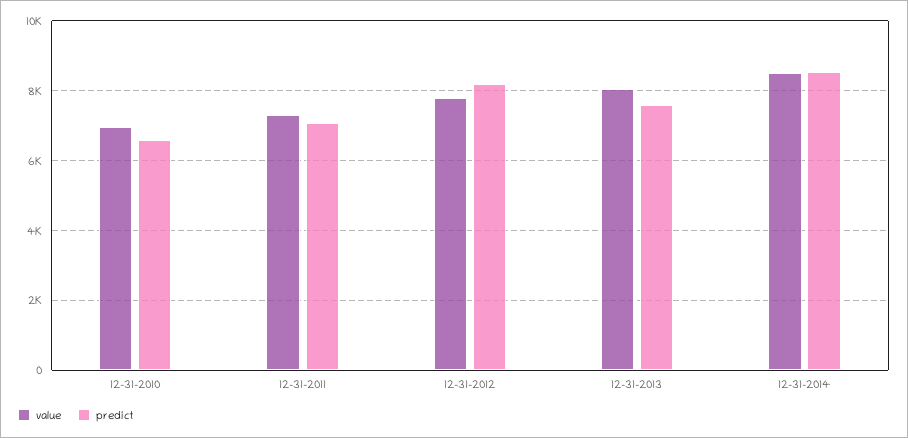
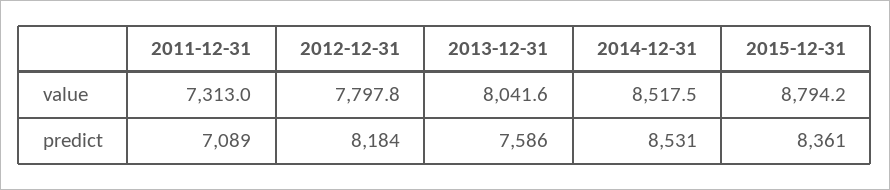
value, 12-31-2010: 7000 -> none
predict, 12-31-2010: 6600 -> none
value, 2015-12-31: none -> 8794.2
predict, 2015-12-31: none -> 8361

